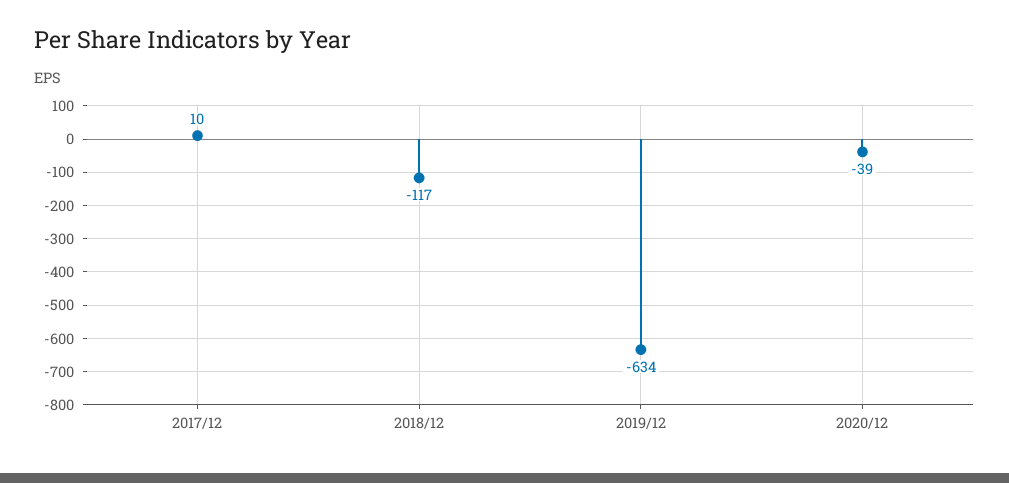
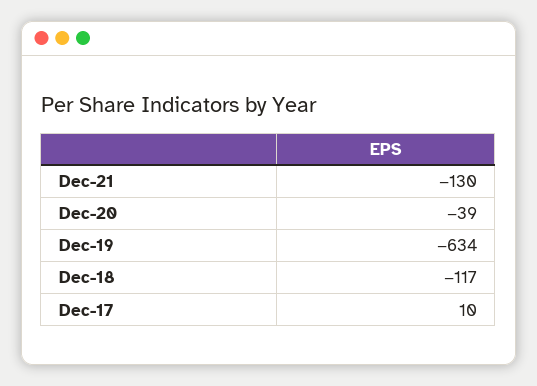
Dec-21: none -> -130

